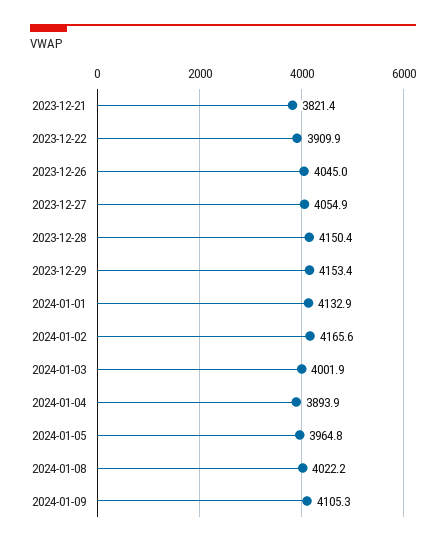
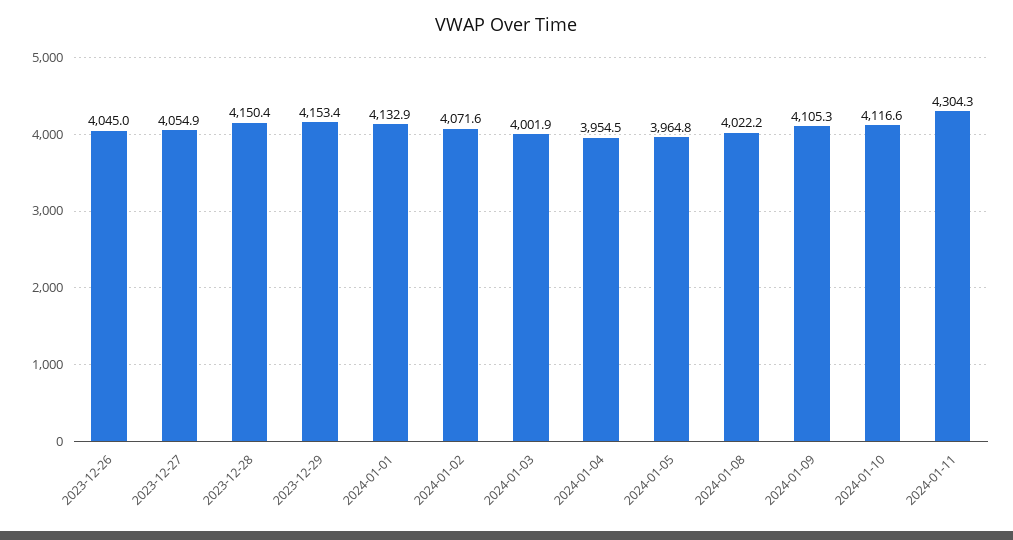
2023-12-21: 3821.4 -> none
2023-12-22: 3909.9 -> none
2024-01-02: 4165.6 -> 4071.6
2024-01-04: 3893.9 -> 3954.5
2024-01-10: none -> 4116.6
2024-01-11: none -> 4304.3

